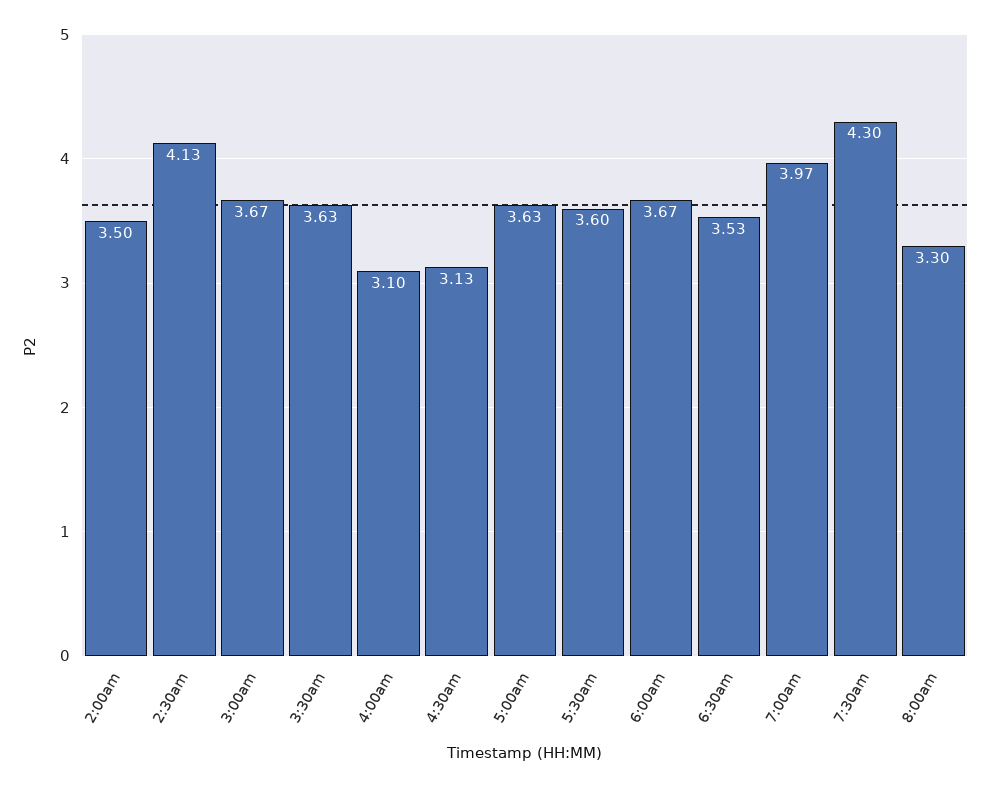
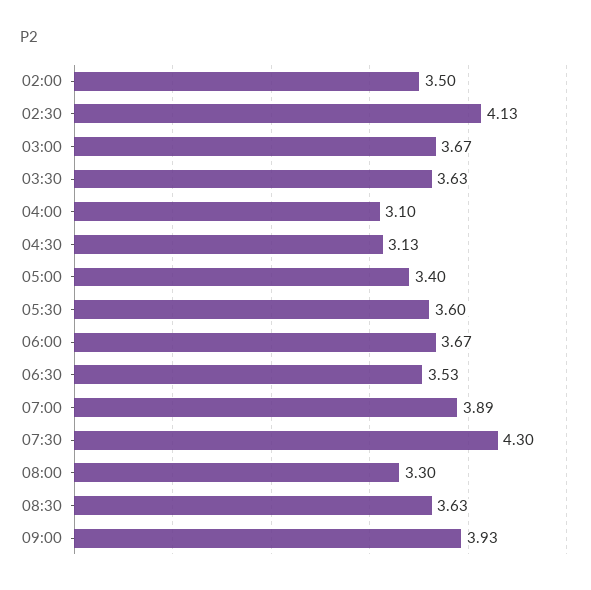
5:00am: 3.63 -> 3.4
7:00am: 3.97 -> 3.89
08:30: none -> 3.63
09:00: none -> 3.93

